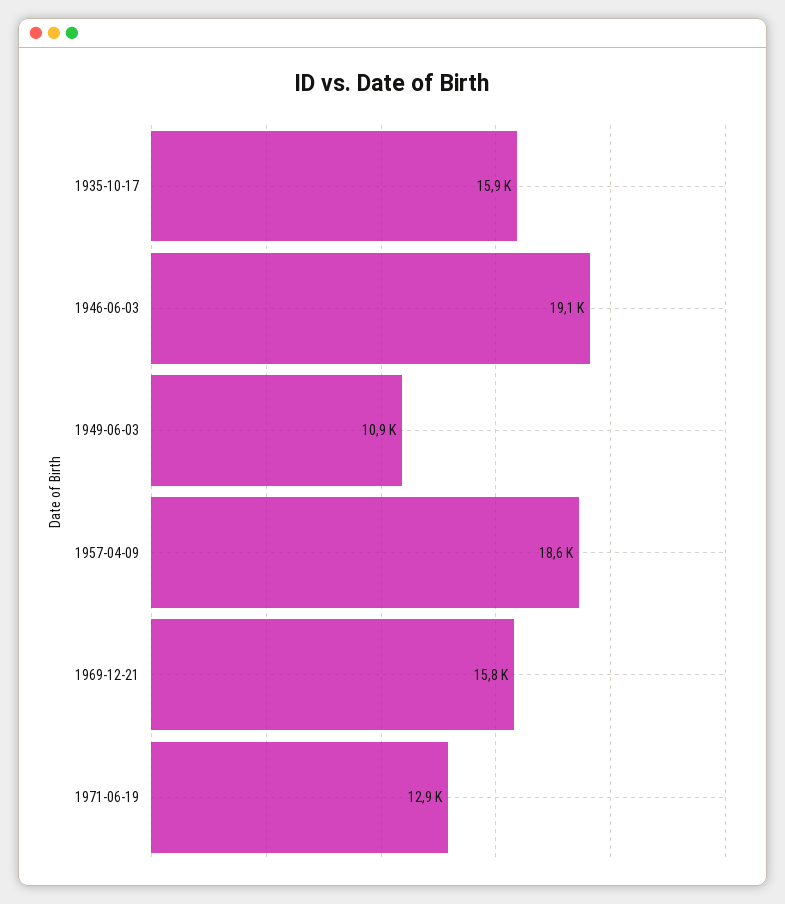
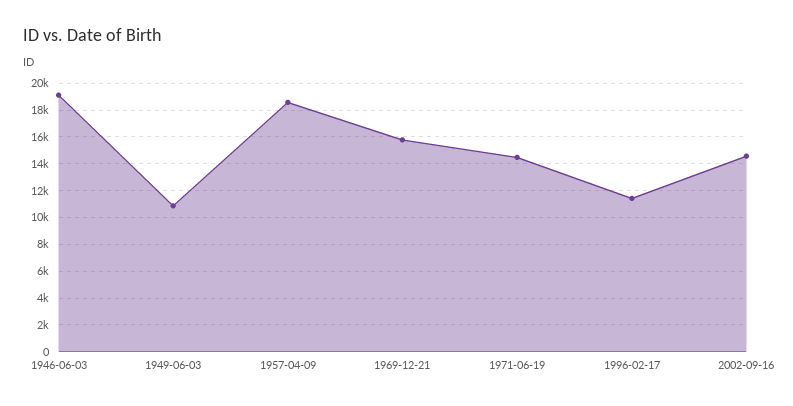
1935-10-17: 15900 -> none
1971-06-19: 12900 -> 14500
1996-02-17: none -> 11500
2002-09-16: none -> 14500

